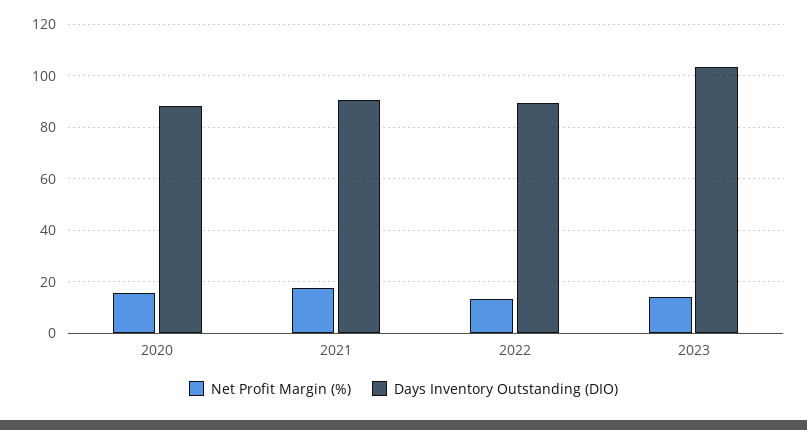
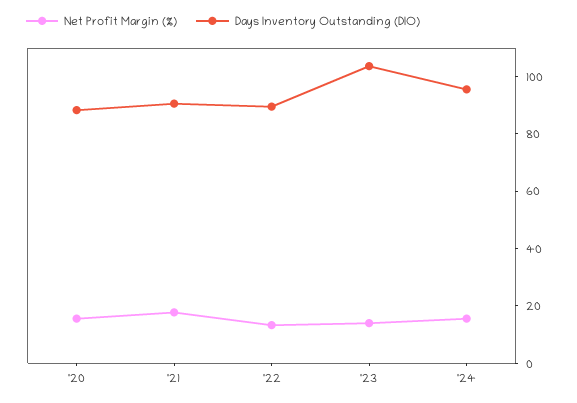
Net Profit Margin (%), '24: none -> 15
Days Inventory Outstanding (DIO), '24: none -> 95

